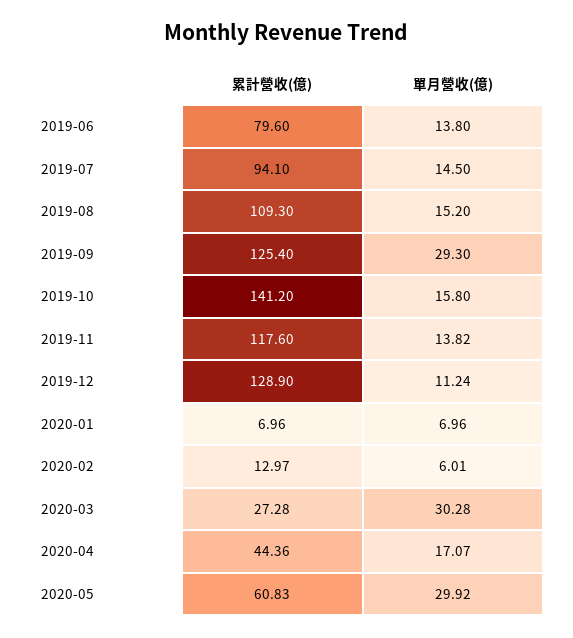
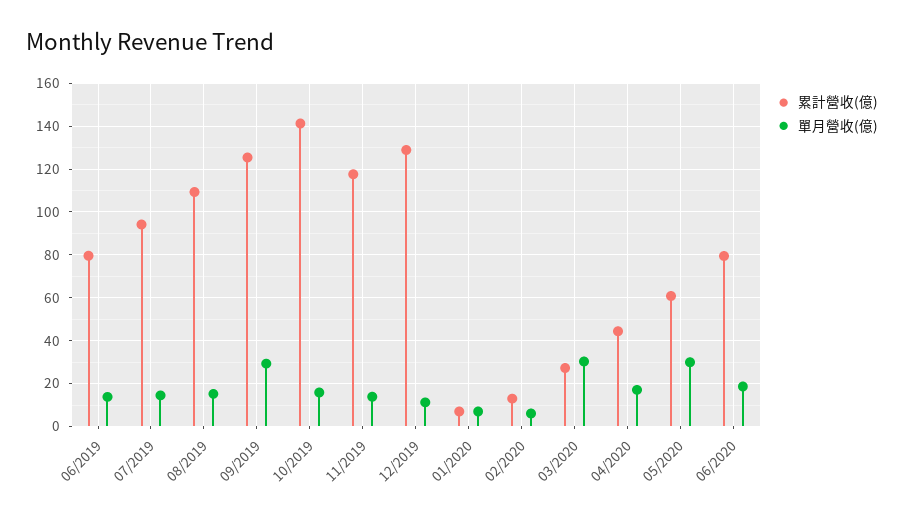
累計營收(億), 06/2020: none -> 80
單月營收(億), 06/2020: none -> 20

